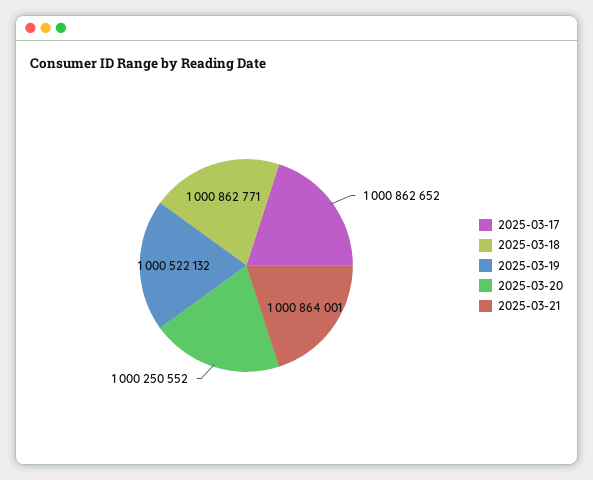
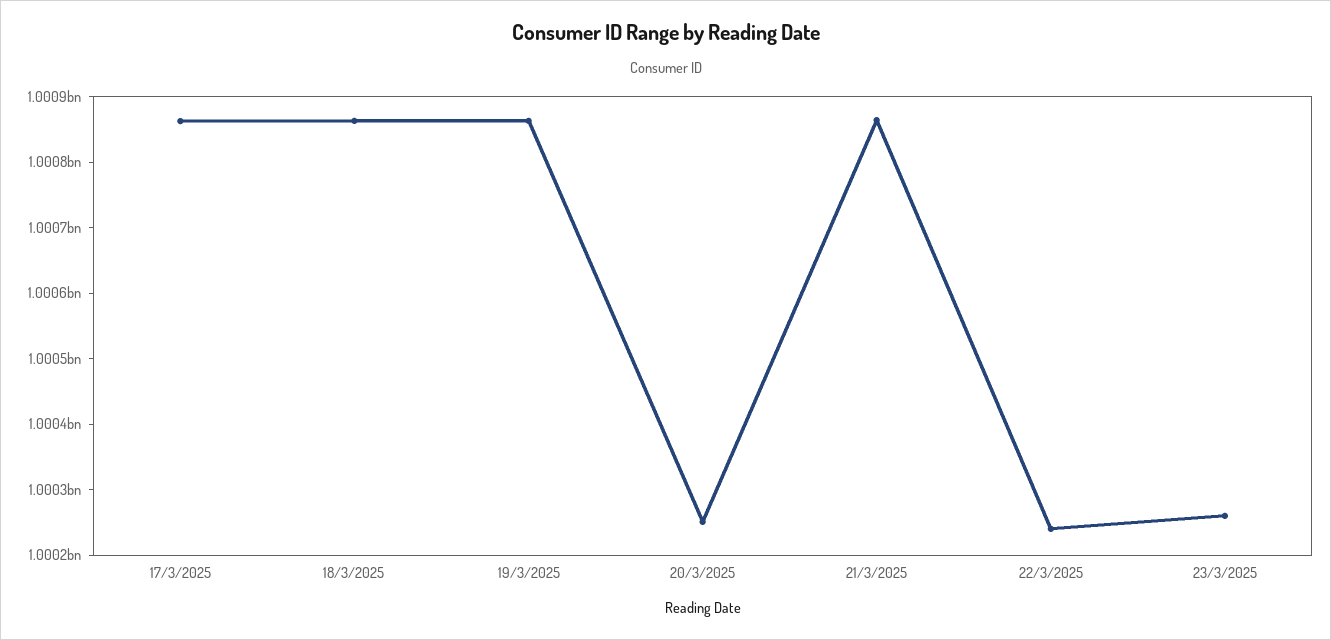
2025-03-19: 1000522132 -> 1000860000
22/3/2025: none -> 1000240000
23/3/2025: none -> 1000260000

